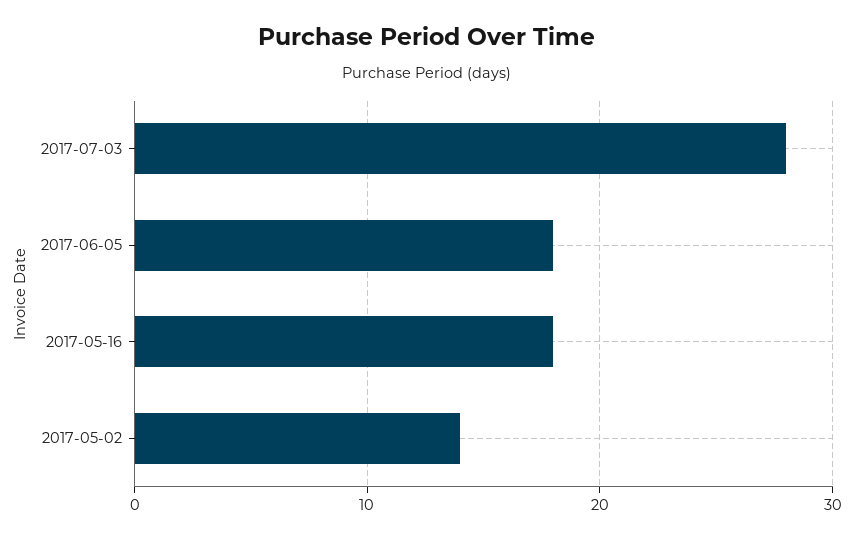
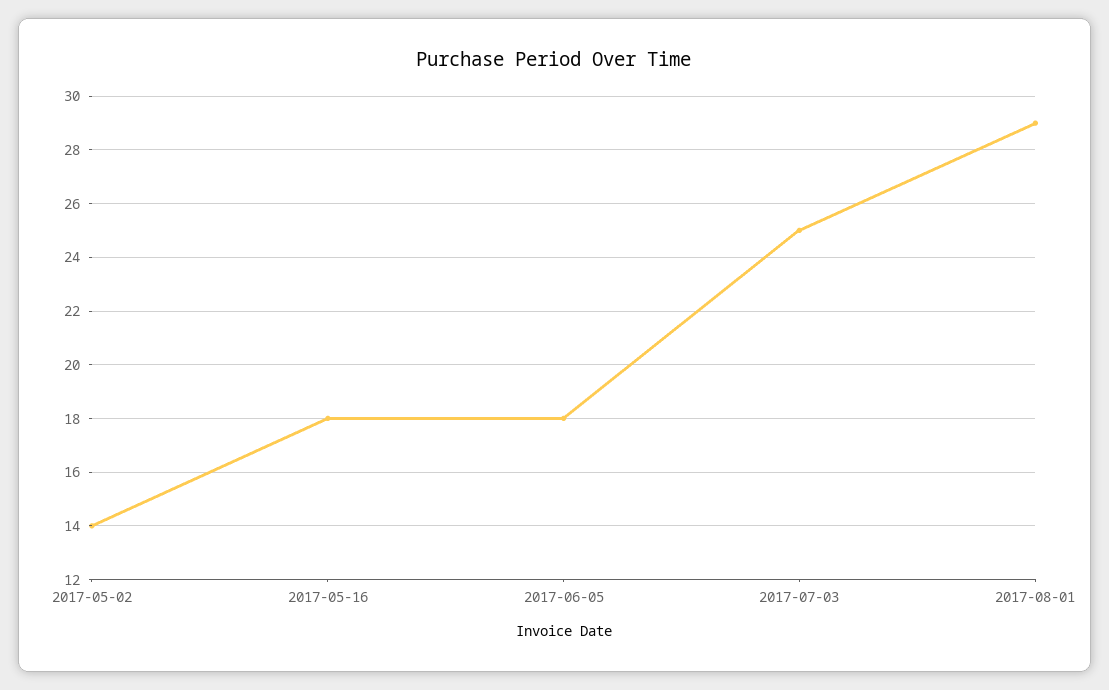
2017-07-03: 28 -> 25
2017-08-01: none -> 29

